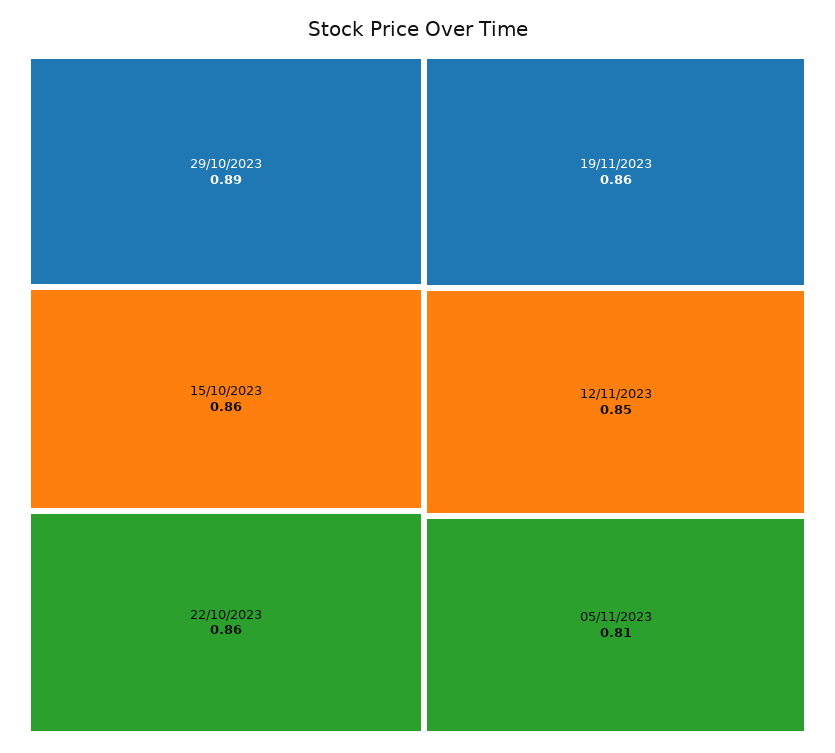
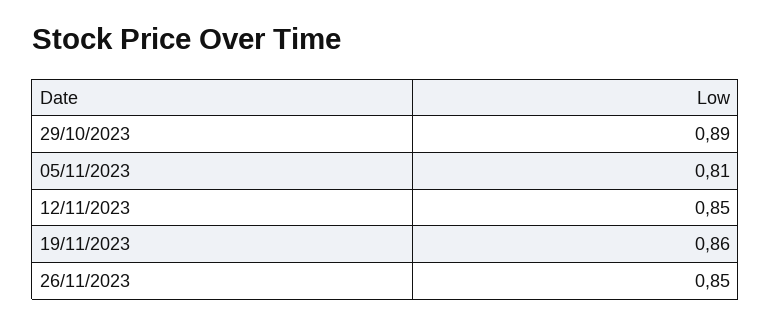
15/10/2023: 0.86 -> none
22/10/2023: 0.86 -> none
26/11/2023: none -> 0.85

